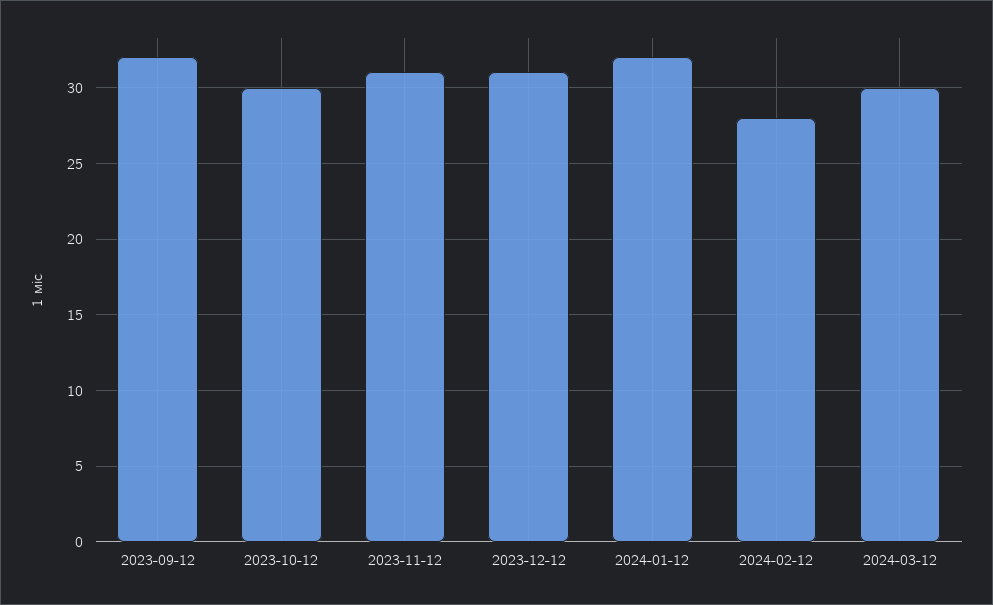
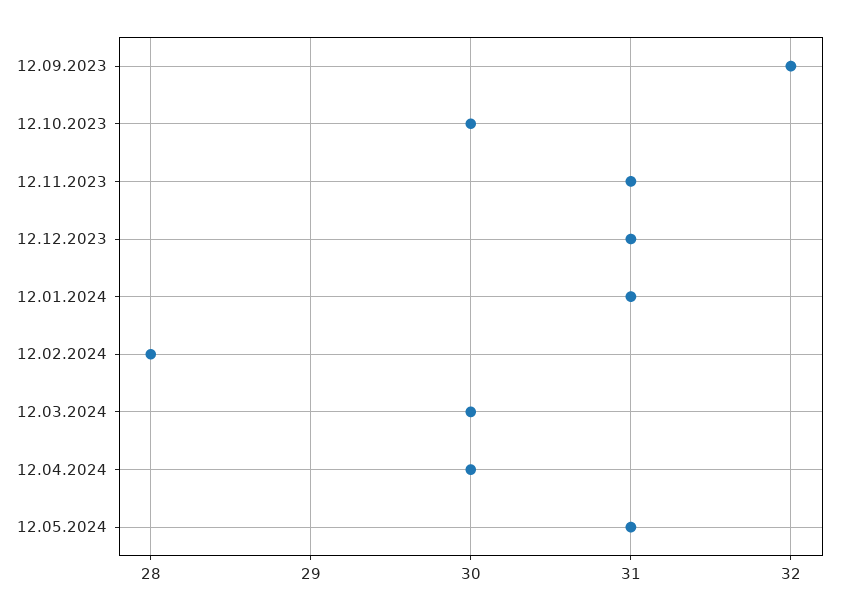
2024-01-12: 32 -> 31
12.04.2024: none -> 30
12.05.2024: none -> 31

